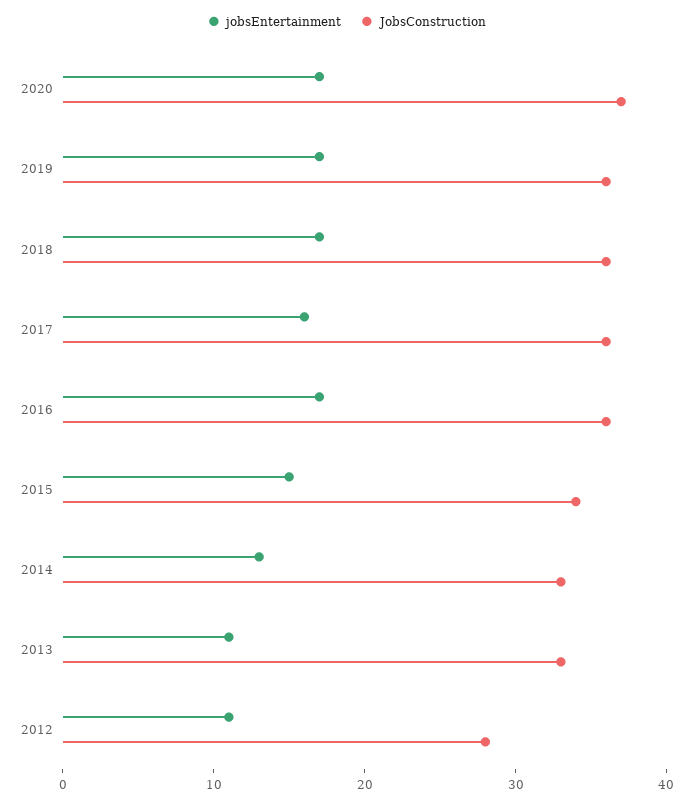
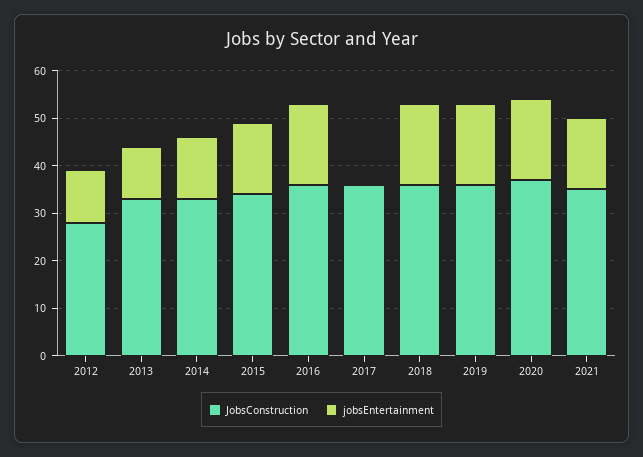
jobsEntertainment, 2017: 16 -> 0
JobsConstruction, 2021: none -> 35
jobsEntertainment, 2021: none -> 15

